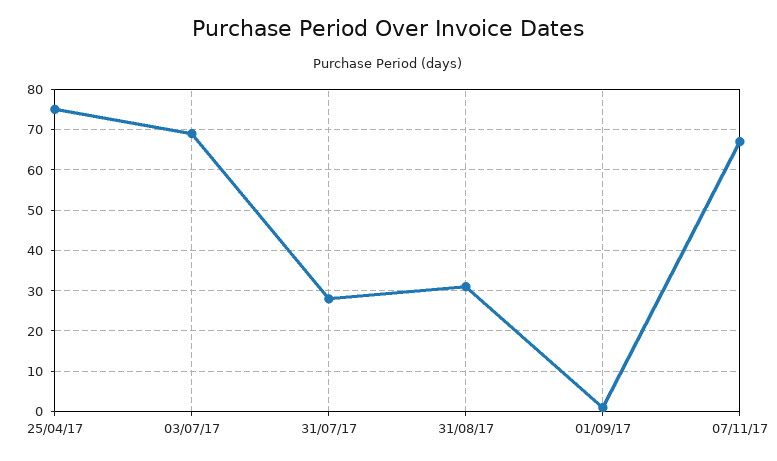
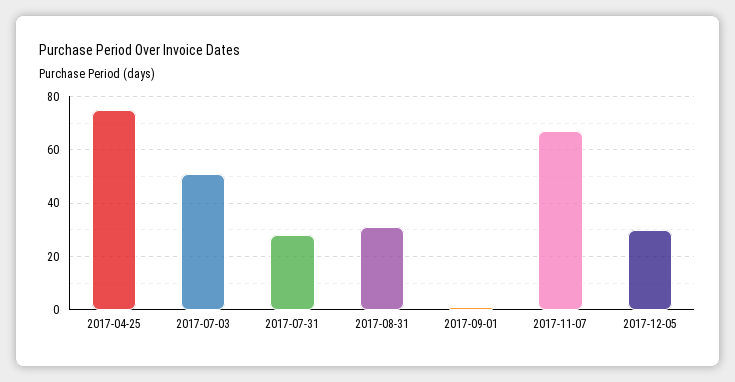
03/07/17: 70 -> 50
2017-12-05: none -> 30

